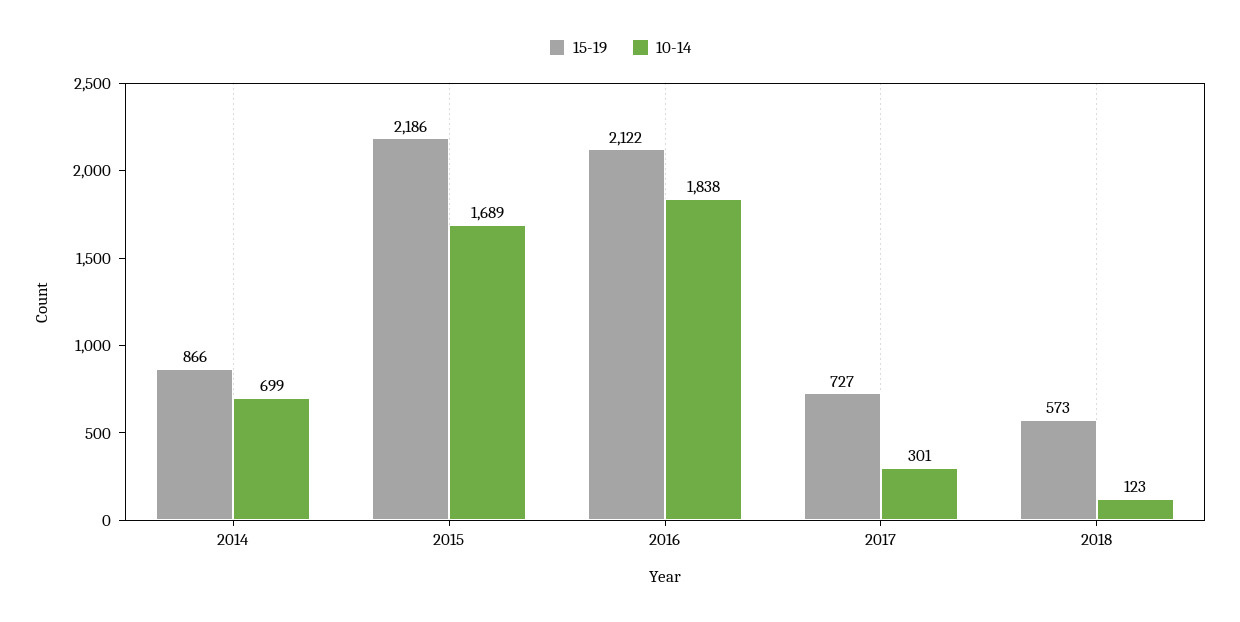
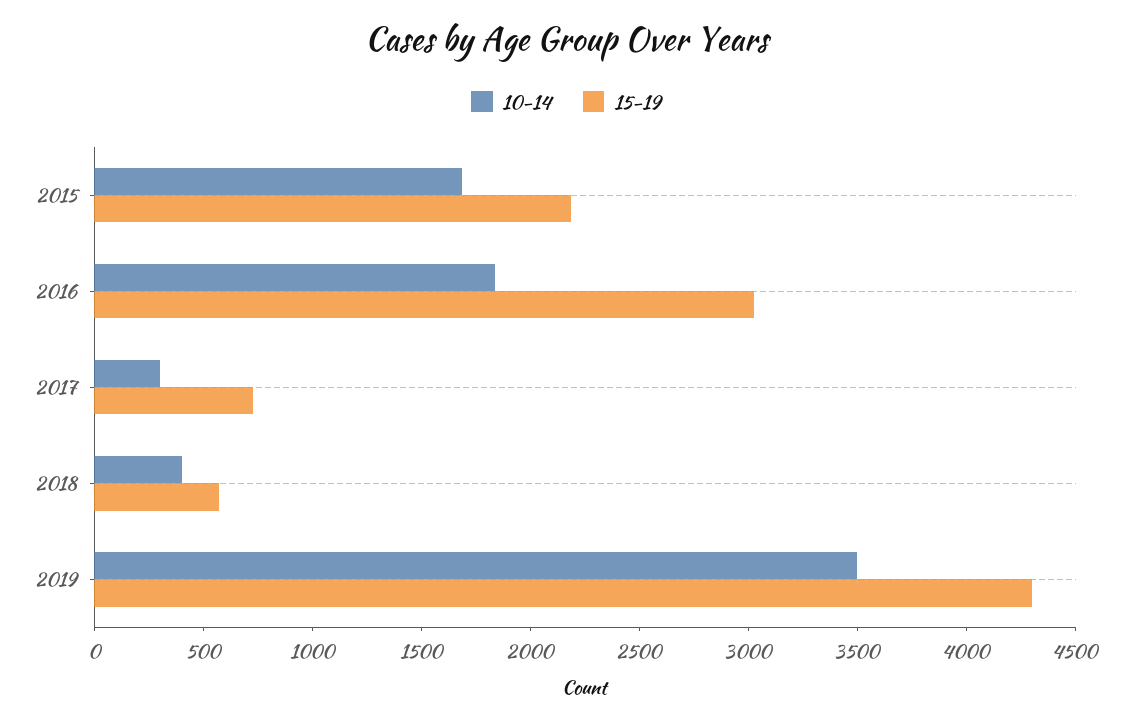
15-19, 2014: 866 -> none
10-14, 2014: 699 -> none
15-19, 2016: 2122 -> 3000
10-14, 2018: 123 -> 400
10-14, 2019: none -> 3500
15-19, 2019: none -> 4300

